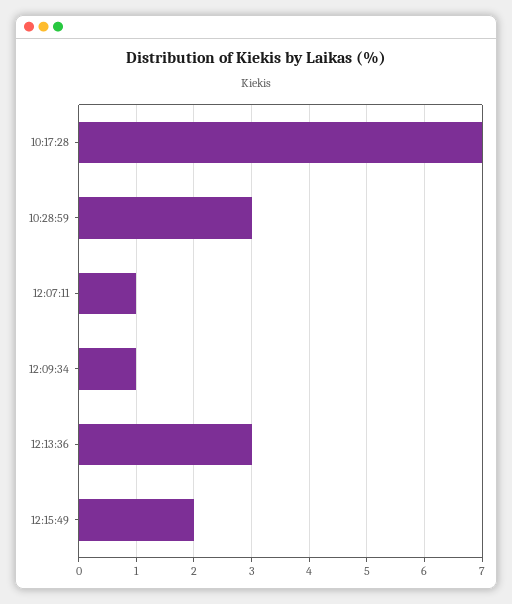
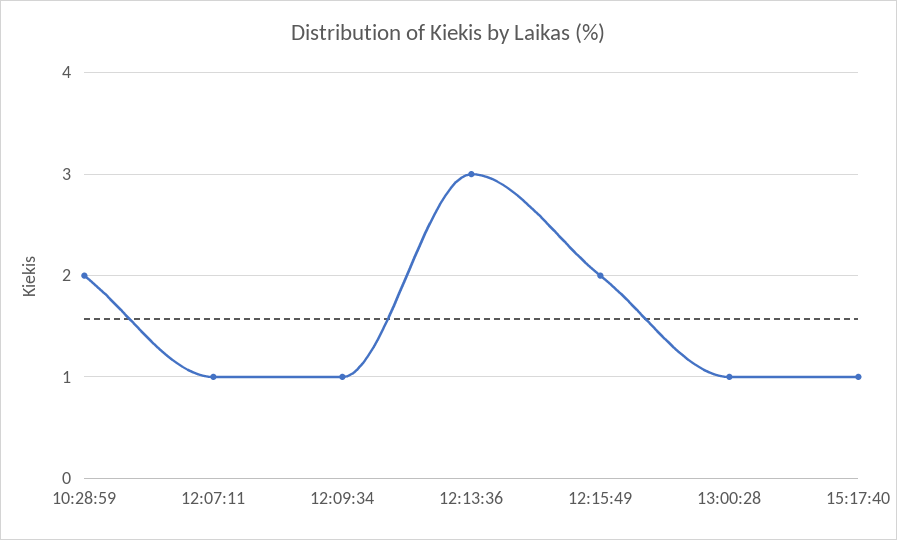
10:17:28: 7 -> none
10:28:59: 3 -> 2
13:00:28: none -> 1
15:17:40: none -> 1

